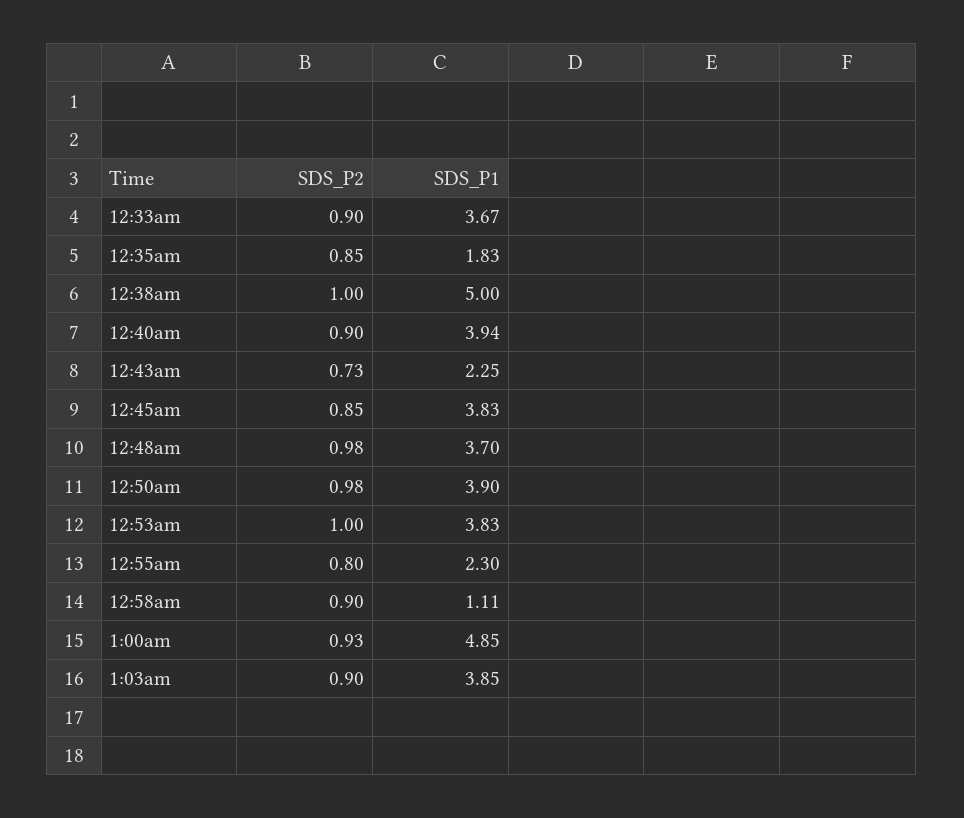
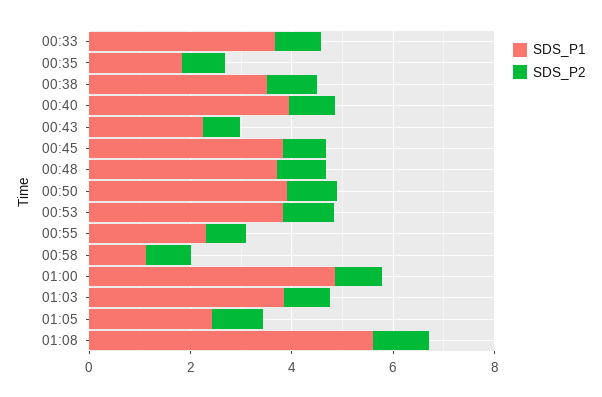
SDS_P1, 12:38am: 5 -> 3.5
SDS_P1, 01:05: none -> 2.5
SDS_P2, 01:05: none -> 1
SDS_P1, 01:08: none -> 5.5
SDS_P2, 01:08: none -> 1

